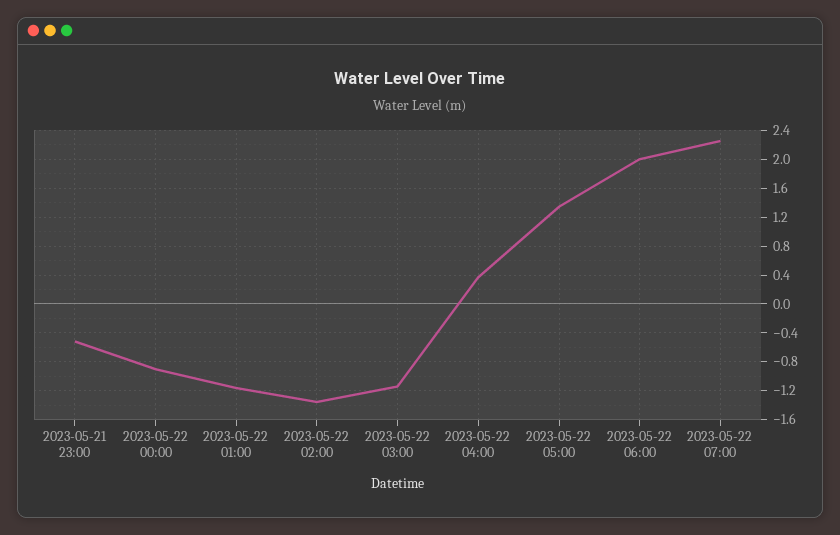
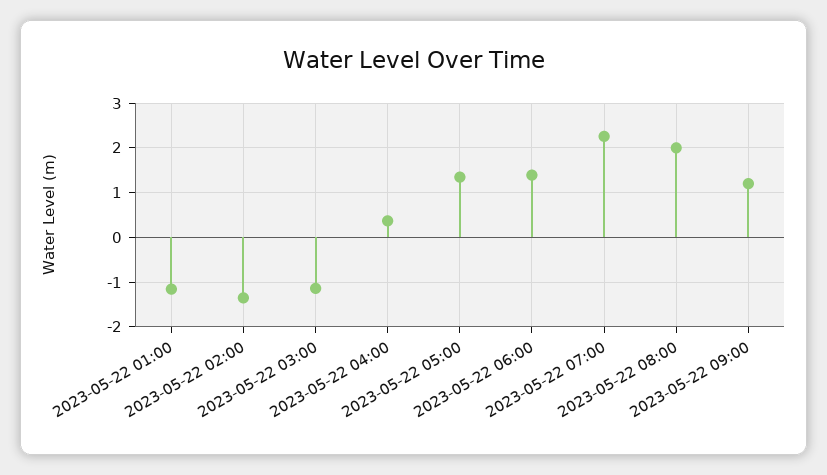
2023-05-21 23:00: -0.5 -> none
2023-05-22 00:00: -0.9 -> none
2023-05-22 06:00: 2 -> 1.4
2023-05-22 08:00: none -> 2
2023-05-22 09:00: none -> 1.2

